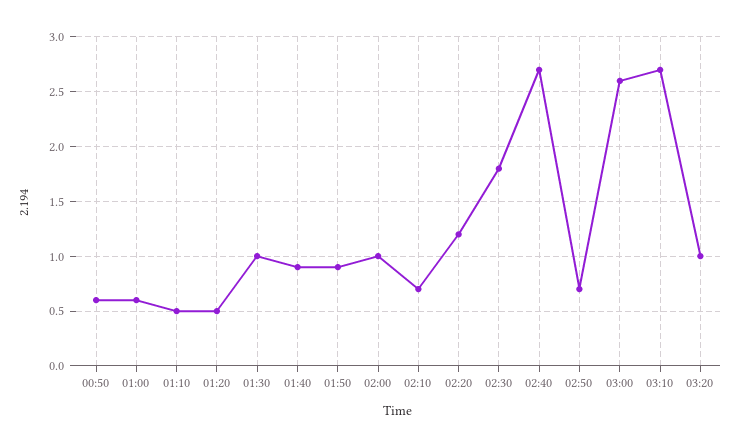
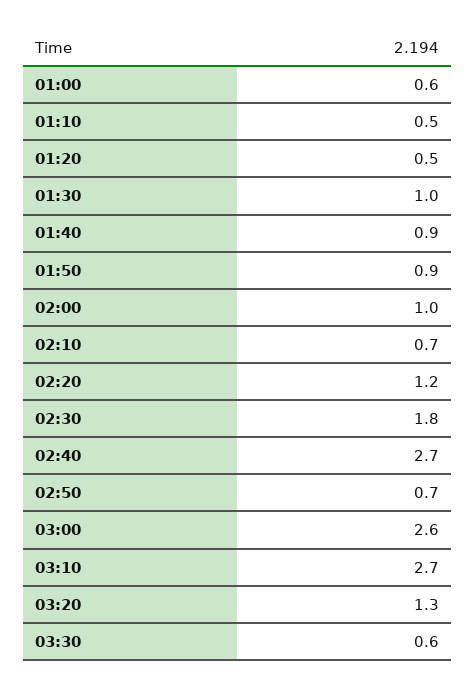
00:50: 0.6 -> none
03:20: 1 -> 1.3
03:30: none -> 0.6

